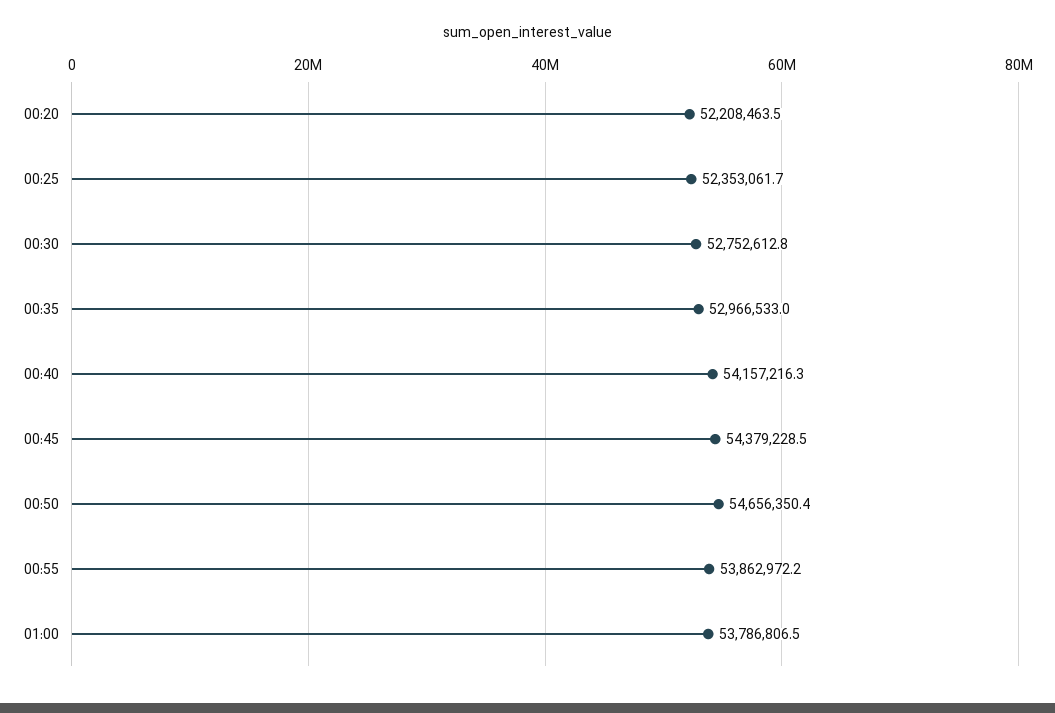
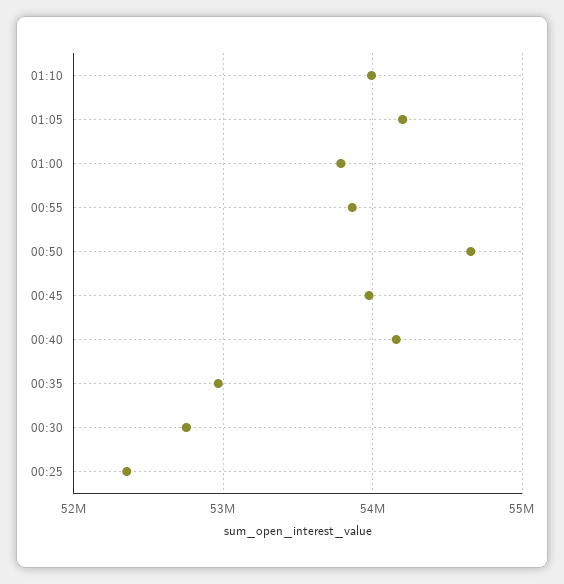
00:20: 52208463.5 -> none
00:45: 54379228.5 -> 54000000
01:10: none -> 54000000
01:05: none -> 54200000

